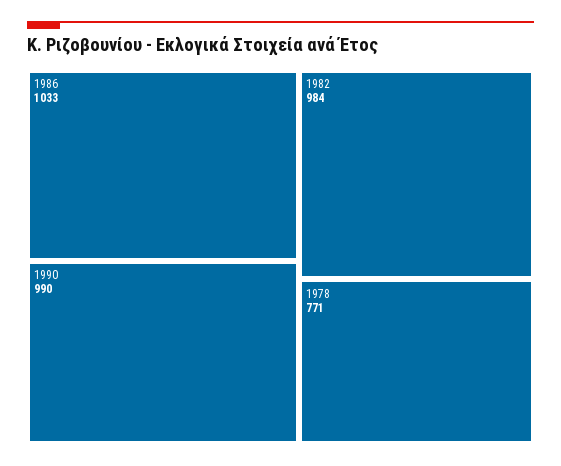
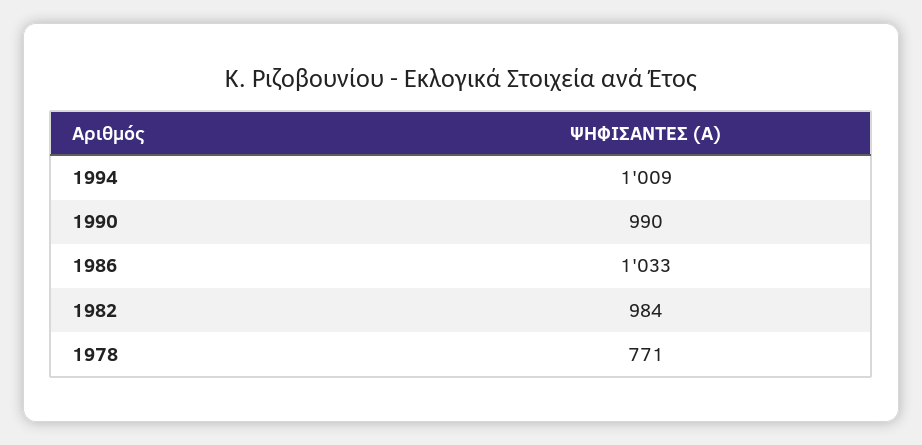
1994: none -> 1009

